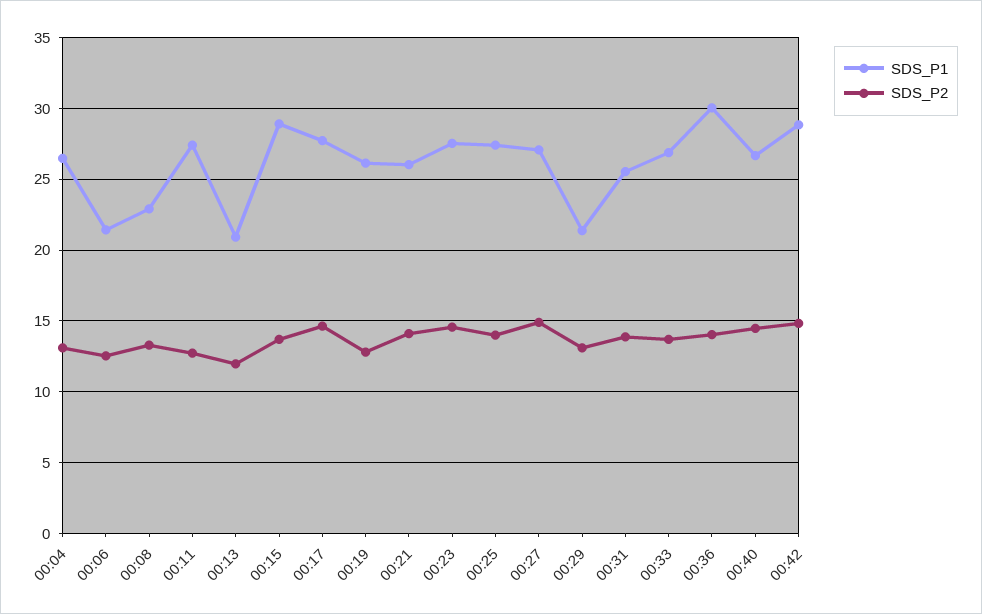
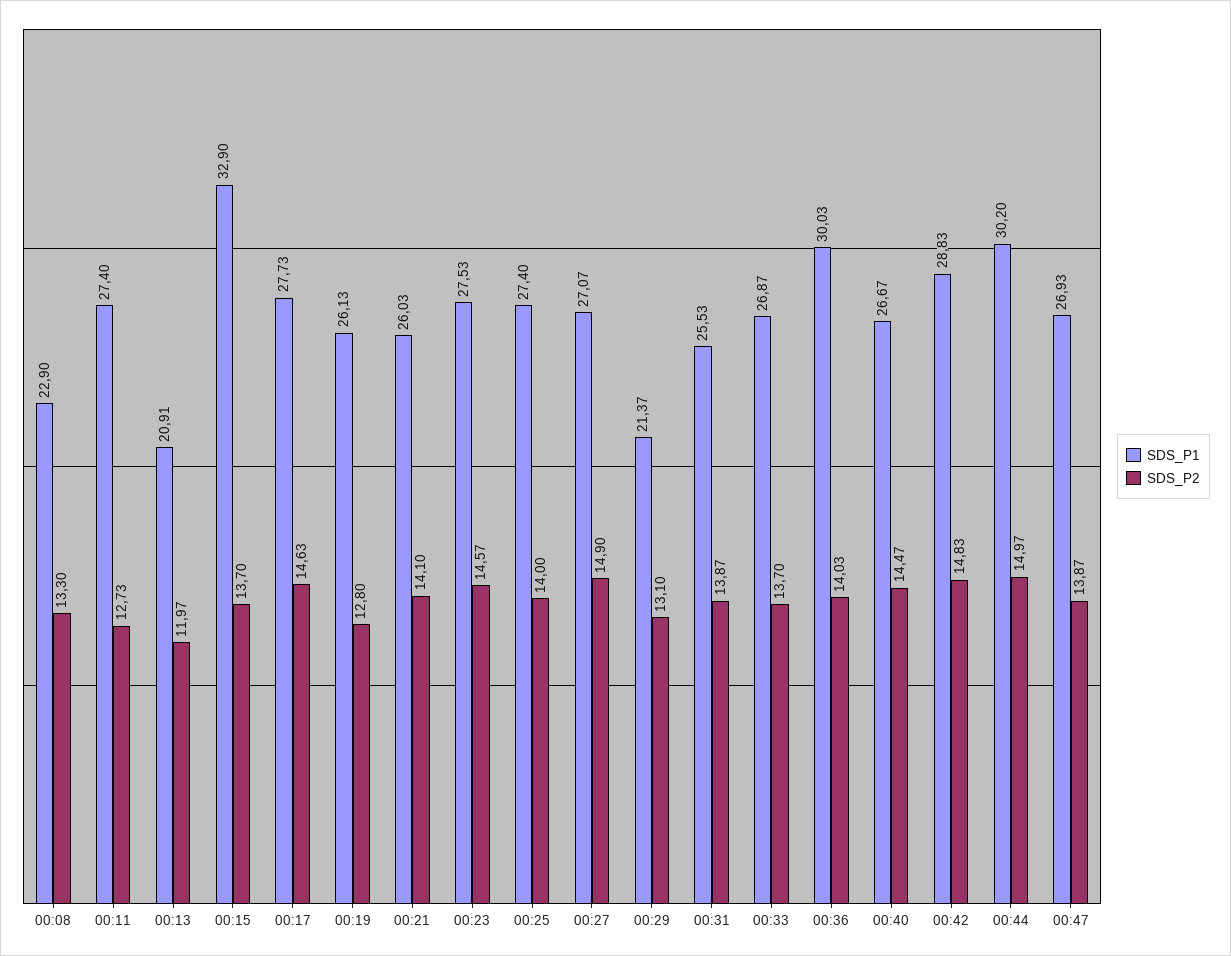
SDS_P1, 00:04: 26.5 -> none
SDS_P2, 00:04: 13 -> none
SDS_P1, 00:06: 21.5 -> none
SDS_P2, 00:06: 12.5 -> none
SDS_P1, 00:15: 29 -> 32.9
SDS_P1, 00:44: none -> 30.2
SDS_P2, 00:44: none -> 14.97
SDS_P1, 00:47: none -> 26.93
SDS_P2, 00:47: none -> 13.87

